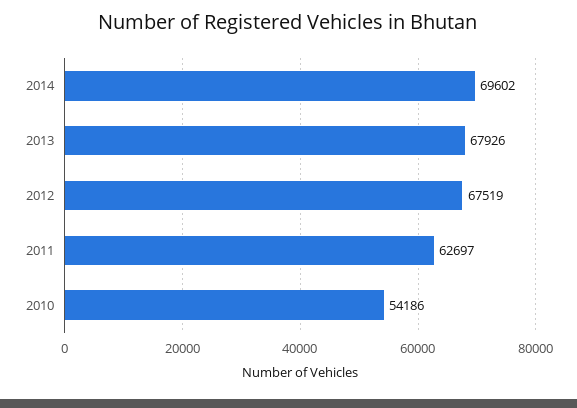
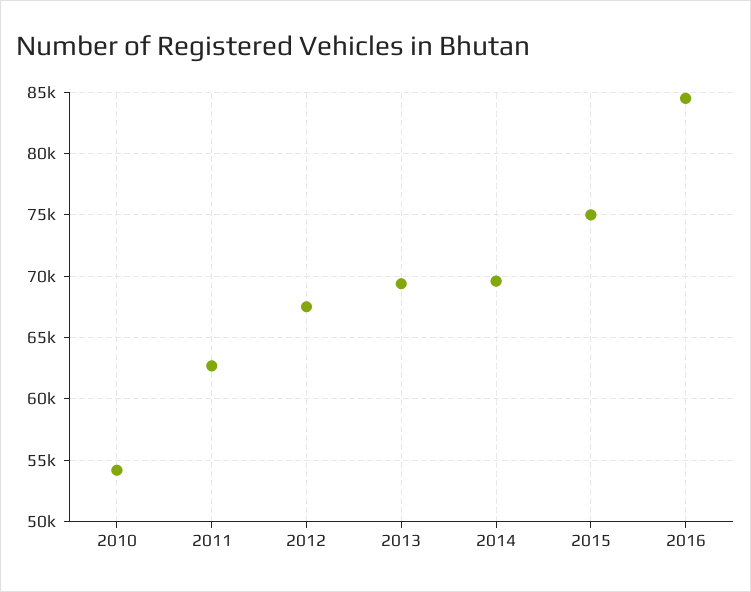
2013: 67926 -> 69500
2015: none -> 75000
2016: none -> 84500

